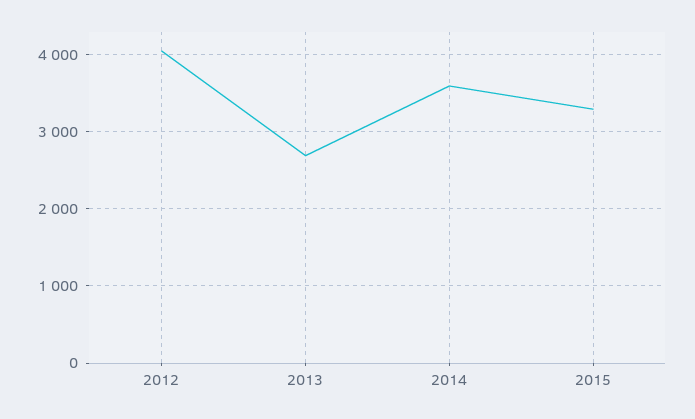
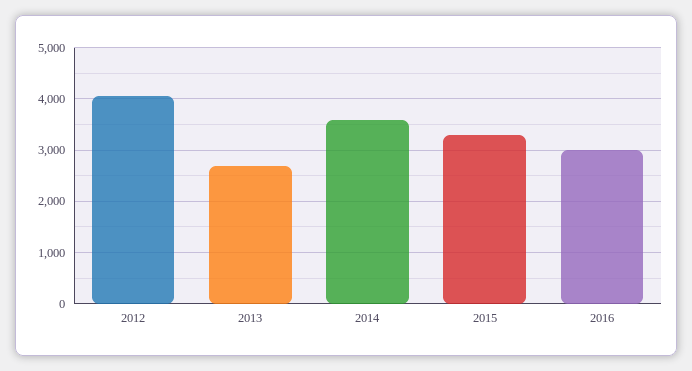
2016: none -> 3000

